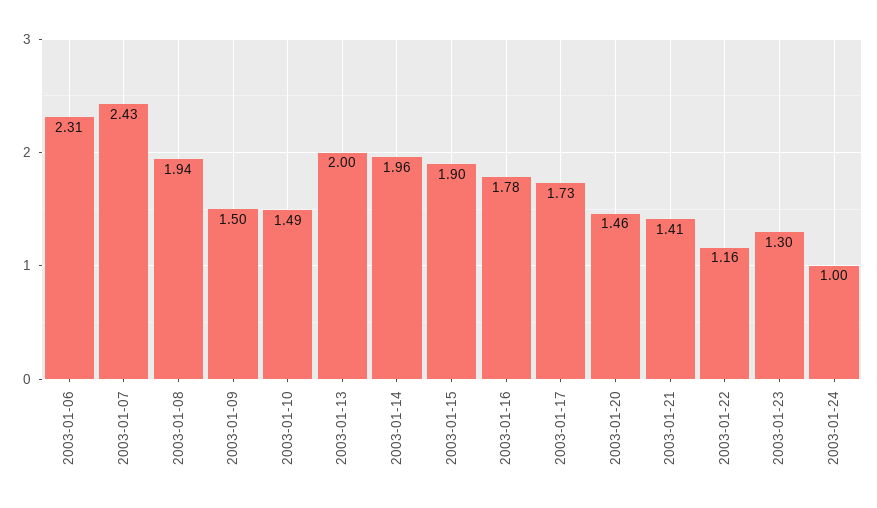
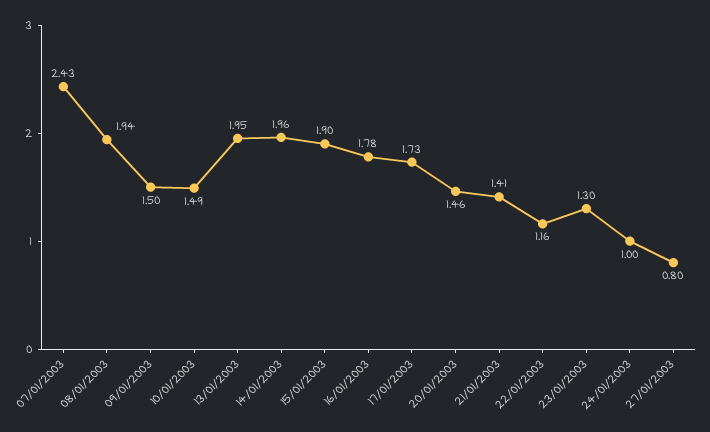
2003-01-06: 2.31 -> none
2003-01-13: 2 -> 1.95
27/01/2003: none -> 0.8

